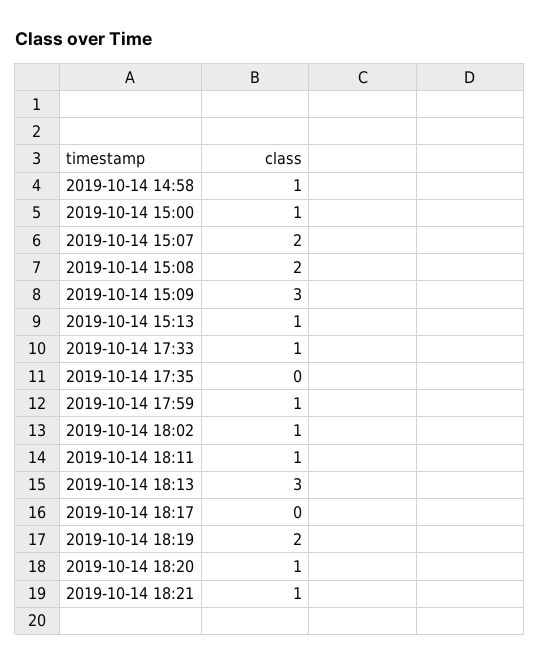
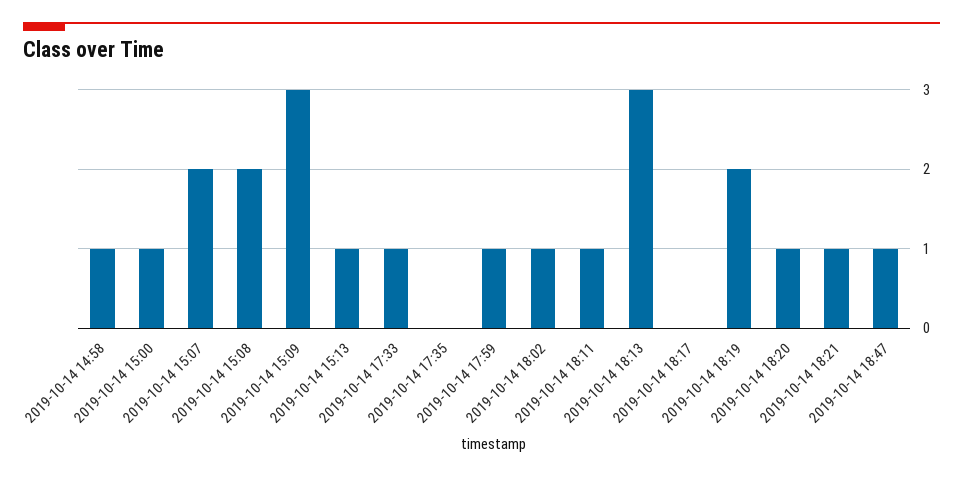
2019-10-14 18:47: none -> 1

